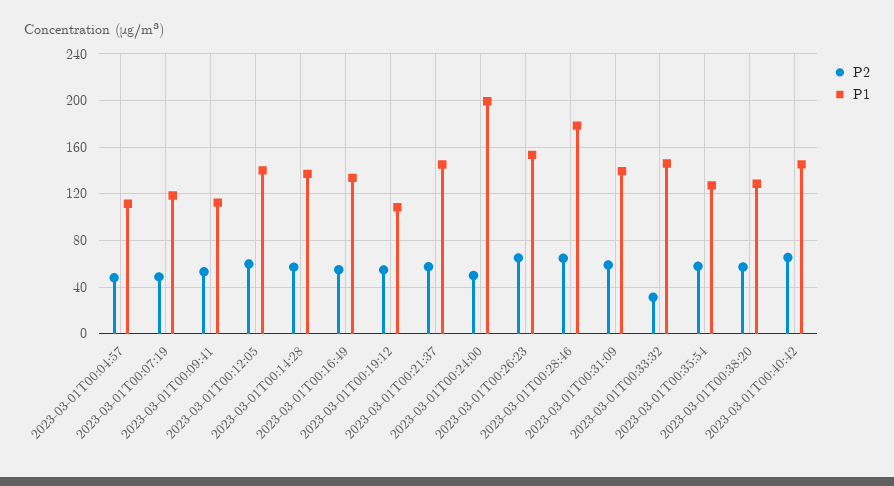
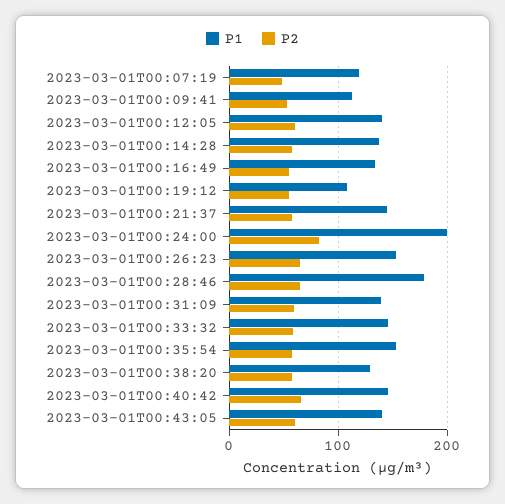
P2, 2023-03-01T00:04:57: 50 -> none
P1, 2023-03-01T00:04:57: 110 -> none
P2, 2023-03-01T00:24:00: 50 -> 80
P2, 2023-03-01T00:33:32: 30 -> 60
P1, 2023-03-01T00:35:54: 130 -> 150
P1, 2023-03-01T00:43:05: none -> 140
P2, 2023-03-01T00:43:05: none -> 60

